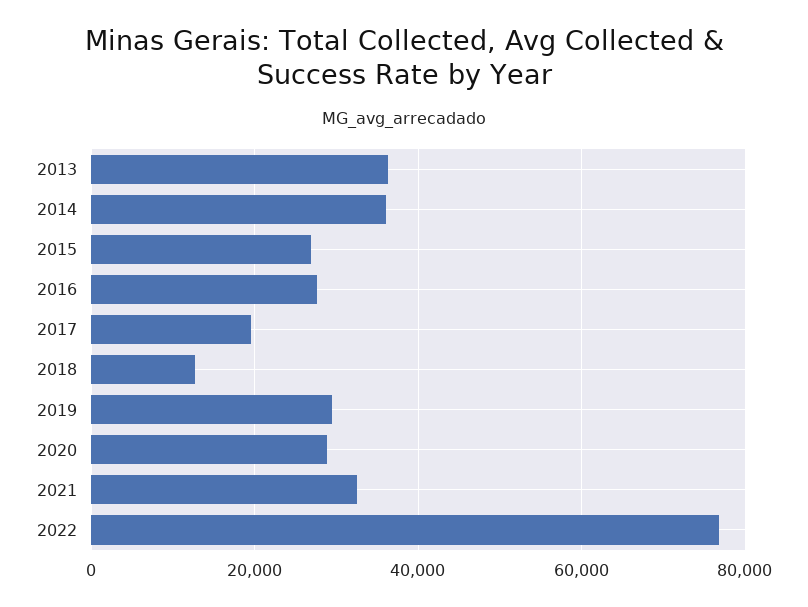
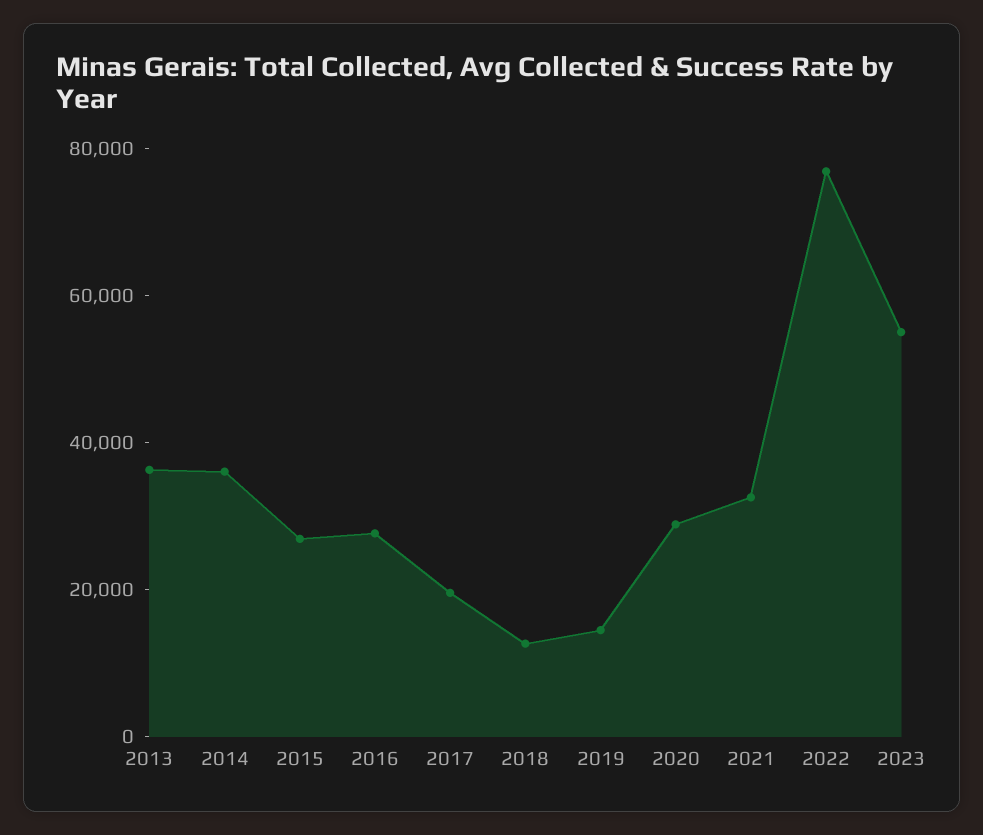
2019: 30000 -> 15000
2023: none -> 55000

